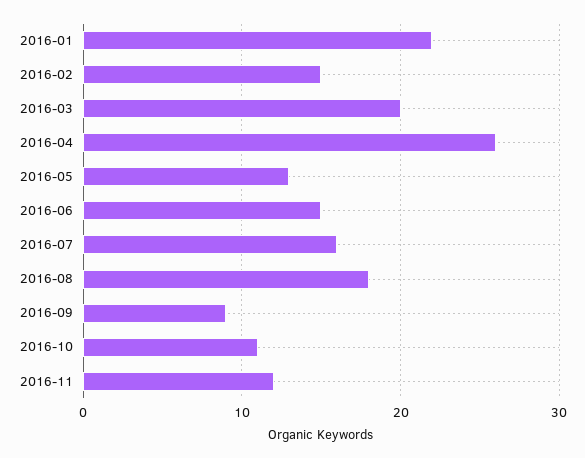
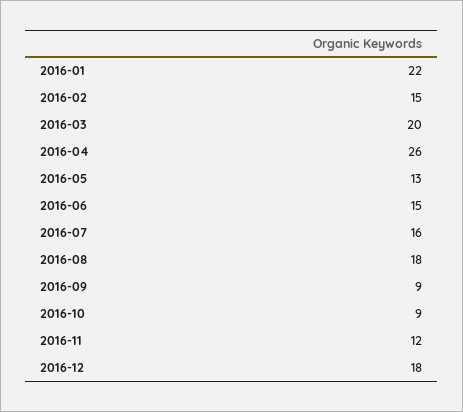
2016-10: 11 -> 9
2016-12: none -> 18

